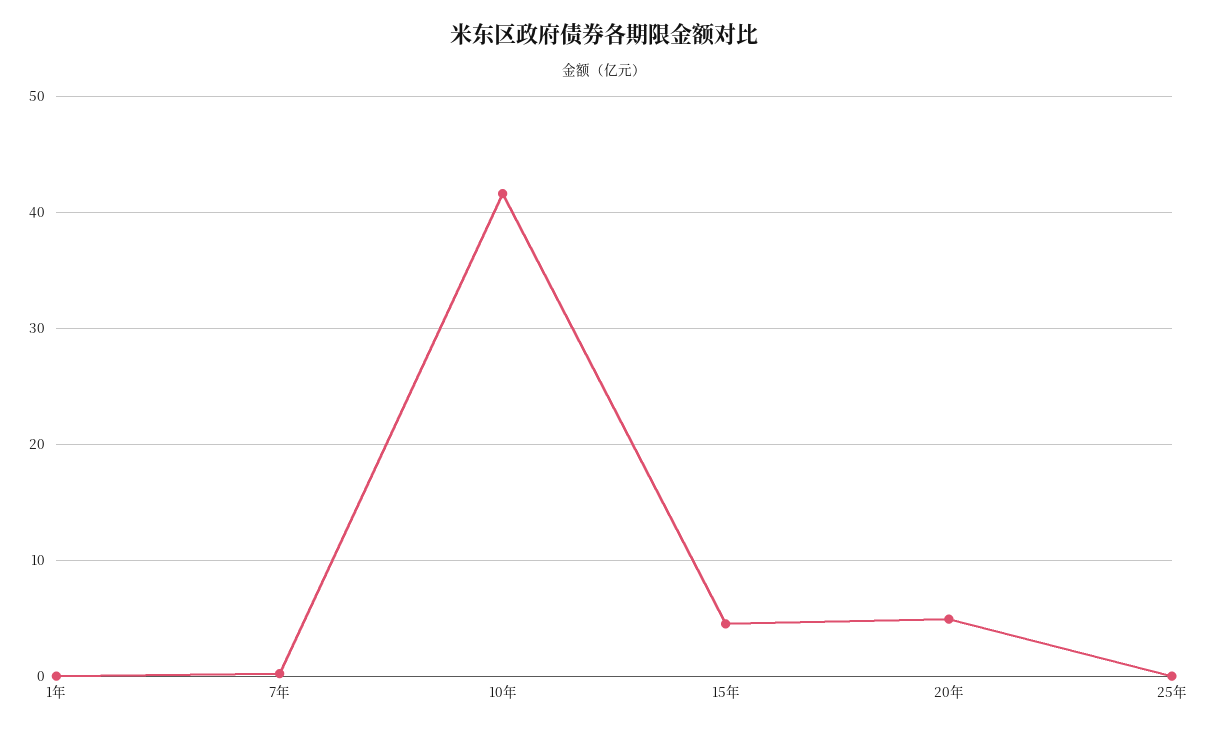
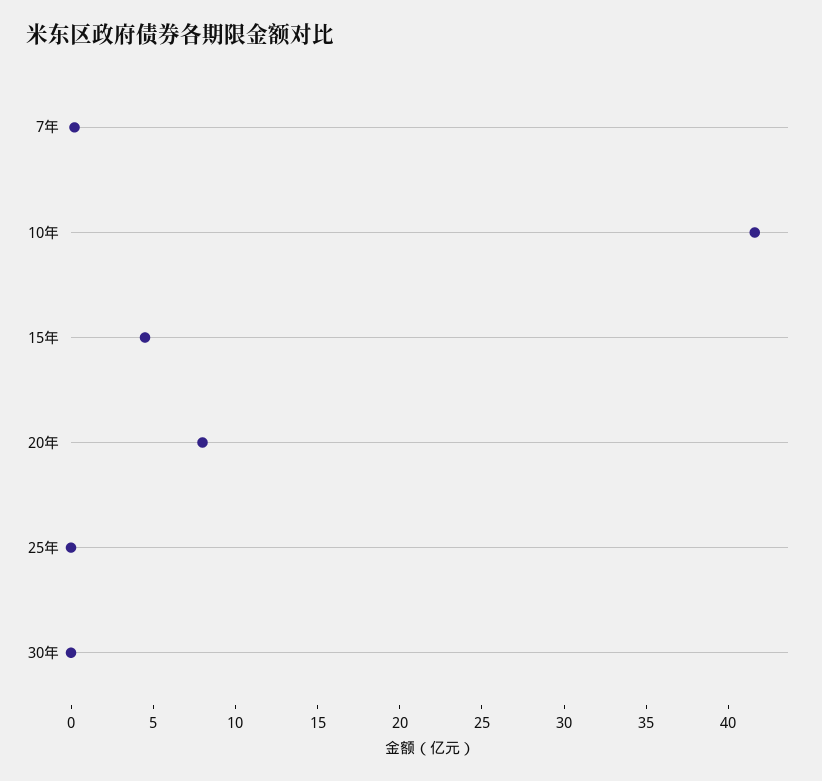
1年: 0 -> none
20年: 5 -> 8
30年: none -> 0

